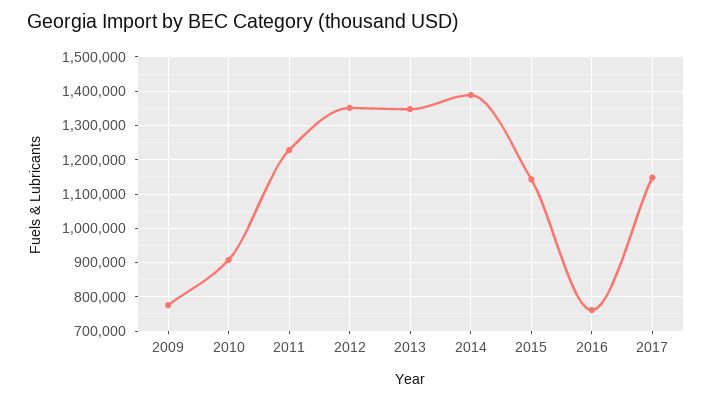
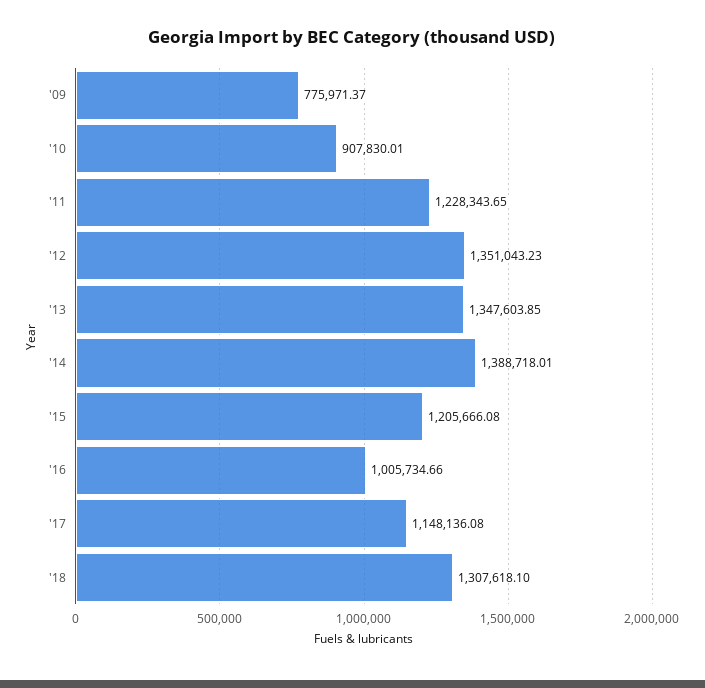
2015: 1140000 -> 1205666.08
2016: 760000 -> 1005734.66
'18: none -> 1307618.1

